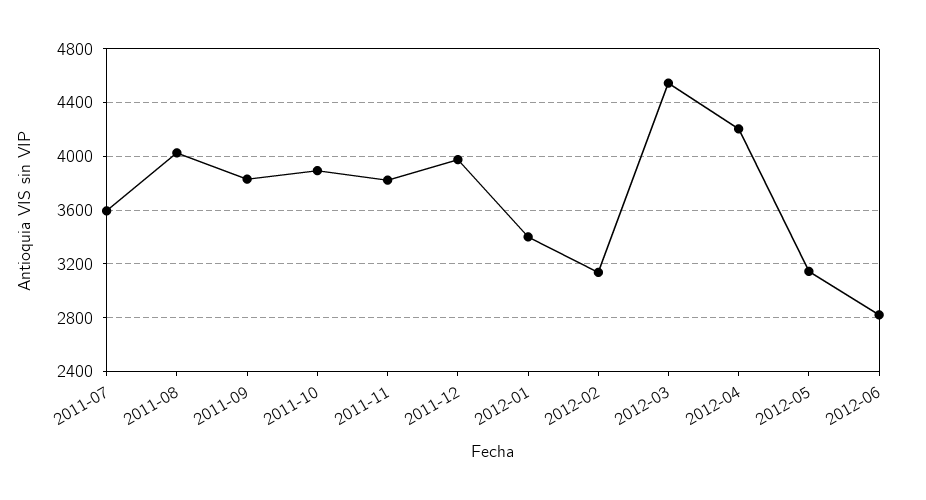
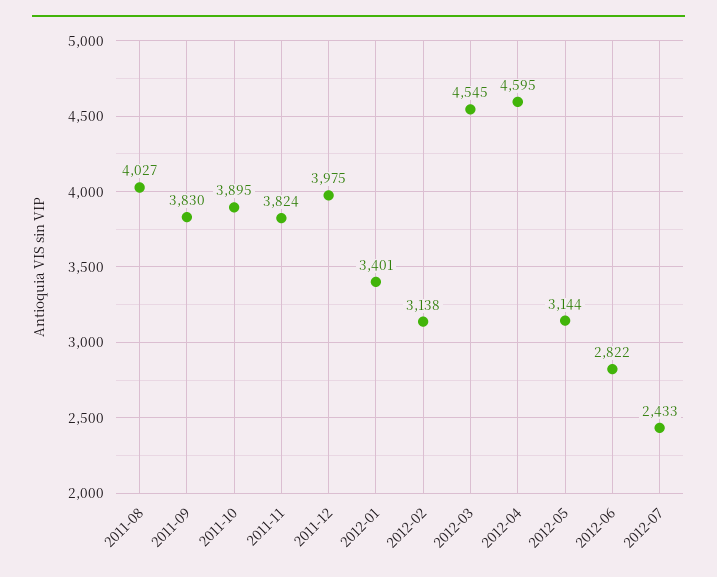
2011-07: 3600 -> none
2012-04: 4200 -> 4595
2012-07: none -> 2433

